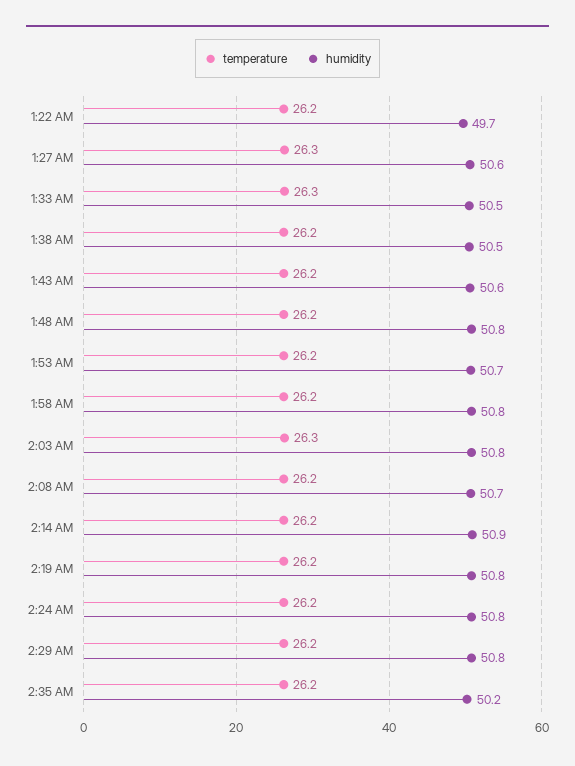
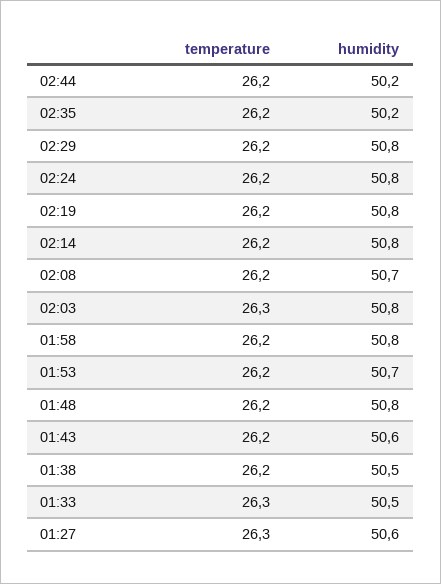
temperature, 1:22 AM: 26.2 -> none
humidity, 1:22 AM: 49.7 -> none
humidity, 2:14 AM: 50.9 -> 50.8
temperature, 02:44: none -> 26.2
humidity, 02:44: none -> 50.2

